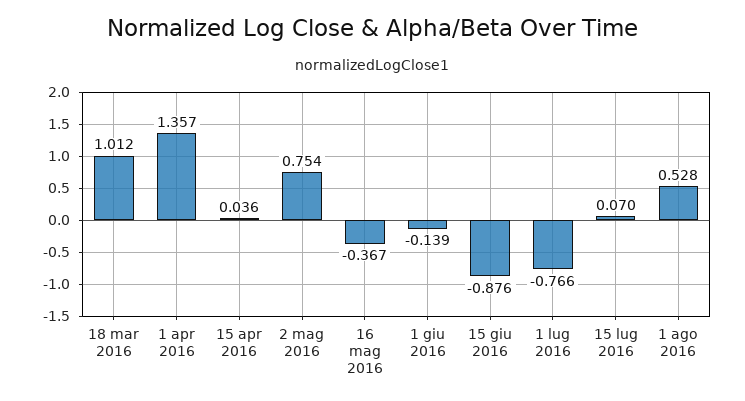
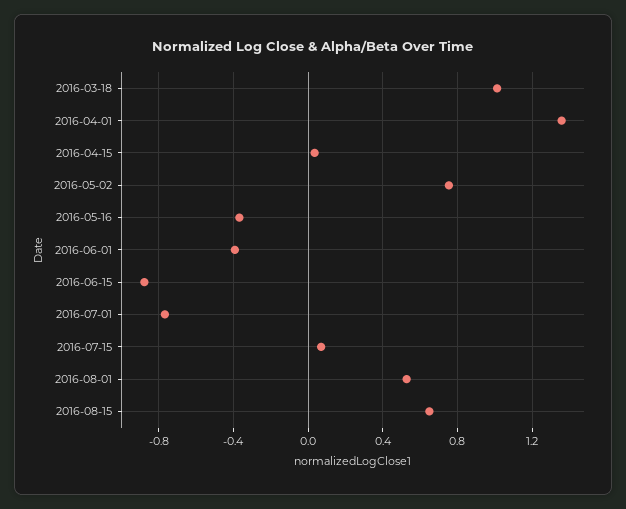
1 giu 2016: -0.139 -> -0.4
2016-08-15: none -> 0.65

